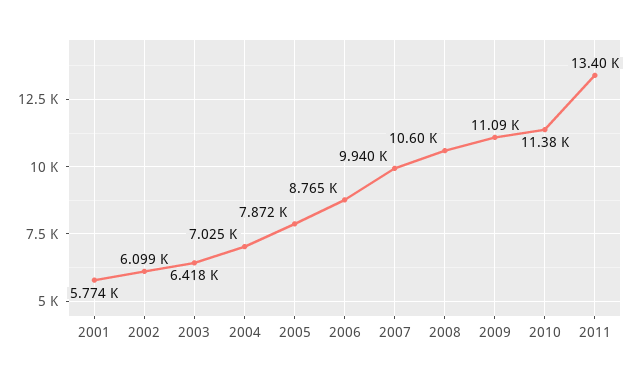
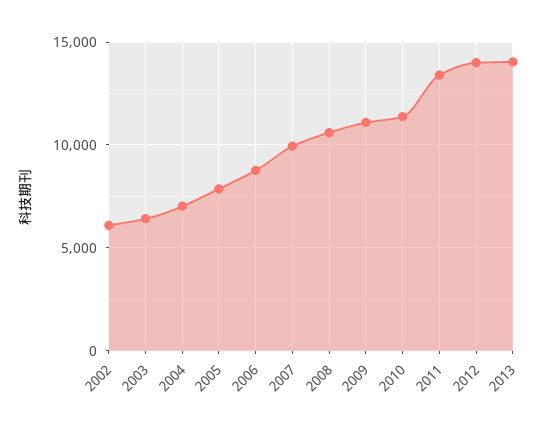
2001: 5774 -> none
2012: none -> 14000
2013: none -> 14000

